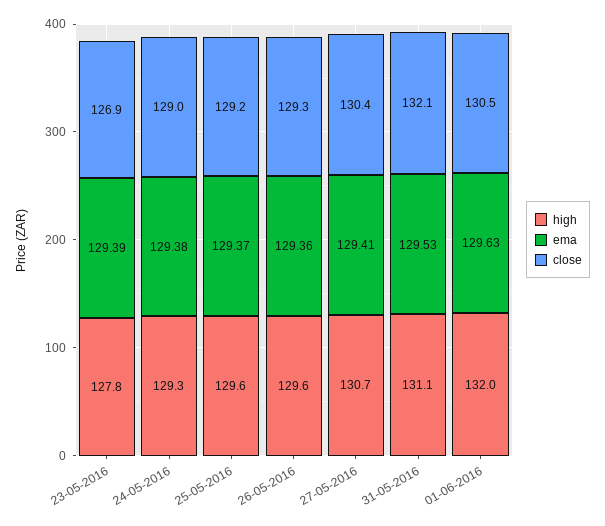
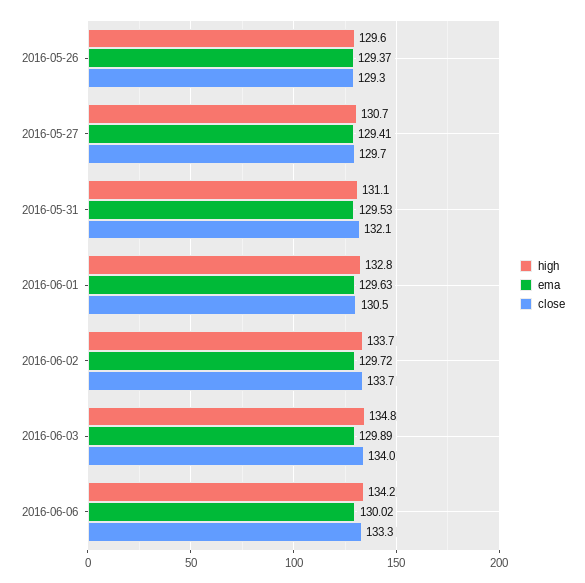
high, 23-05-2016: 127.8 -> none
ema, 23-05-2016: 129.39 -> none
close, 23-05-2016: 126.9 -> none
high, 24-05-2016: 129.3 -> none
ema, 24-05-2016: 129.38 -> none
close, 24-05-2016: 129 -> none
high, 25-05-2016: 129.6 -> none
ema, 25-05-2016: 129.37 -> none
close, 25-05-2016: 129.2 -> none
ema, 26-05-2016: 129.36 -> 129.37
close, 27-05-2016: 130.4 -> 129.7
high, 01-06-2016: 132 -> 132.8
high, 2016-06-02: none -> 133.7
ema, 2016-06-02: none -> 129.72
close, 2016-06-02: none -> 133.7
high, 2016-06-03: none -> 134.8
ema, 2016-06-03: none -> 129.89
close, 2016-06-03: none -> 134
high, 2016-06-06: none -> 134.2
ema, 2016-06-06: none -> 130.02
close, 2016-06-06: none -> 133.3

